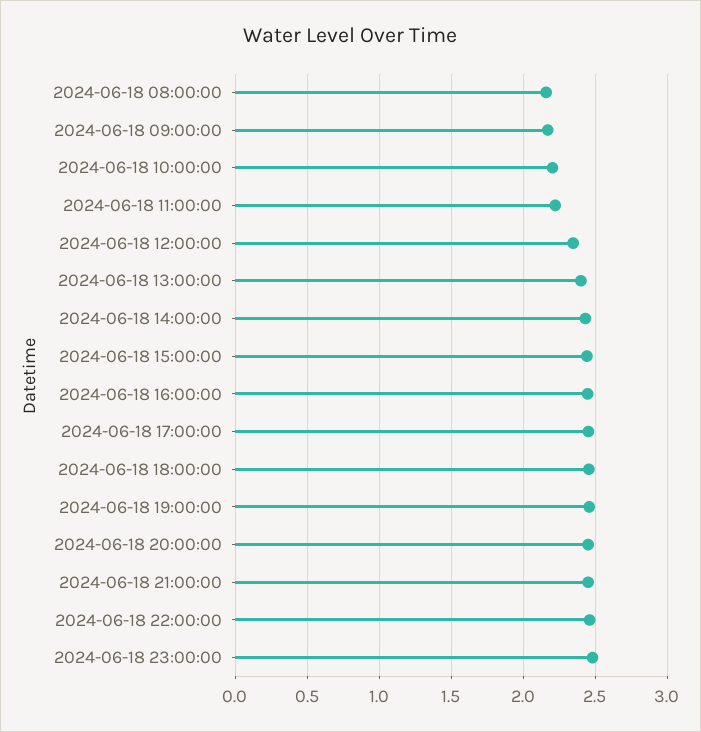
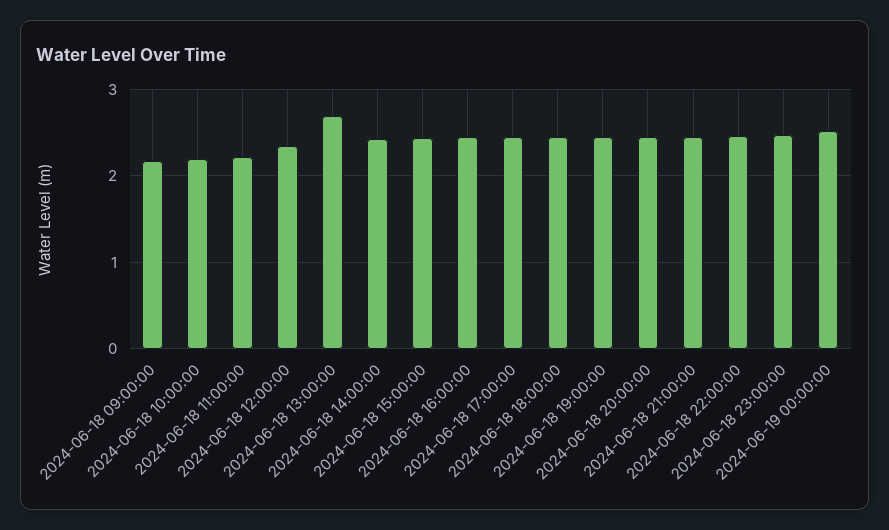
2024-06-18 08:00:00: 2.15 -> none
2024-06-18 13:00:00: 2.4 -> 2.7
2024-06-19 00:00:00: none -> 2.5

